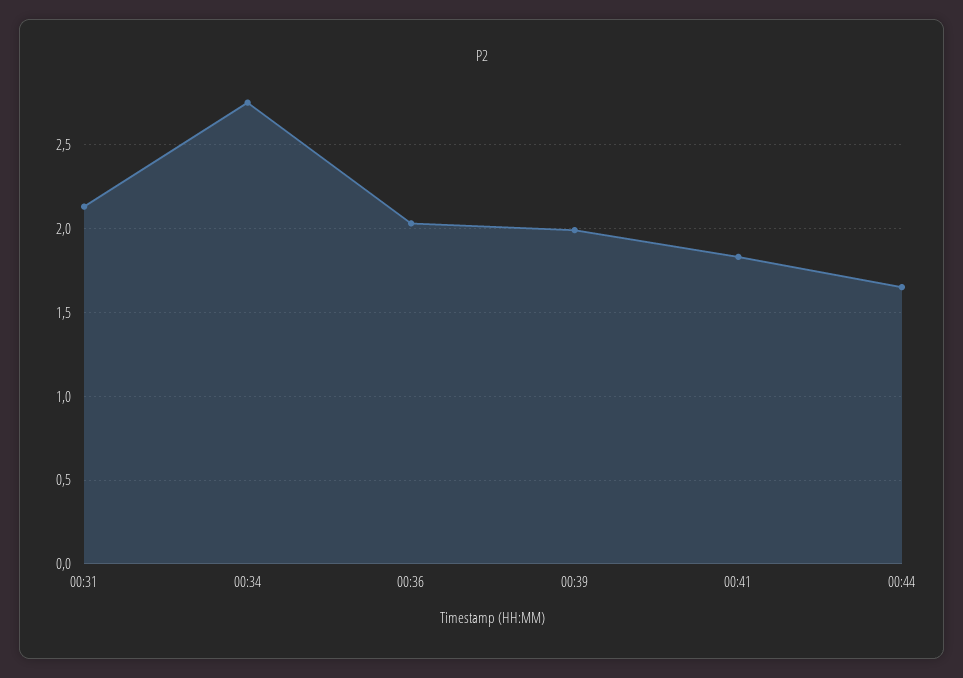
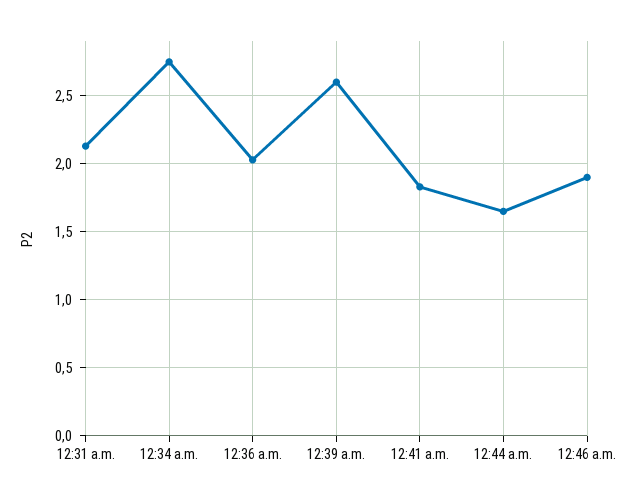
00:39: 2 -> 2.6
12:46 a.m.: none -> 1.9

